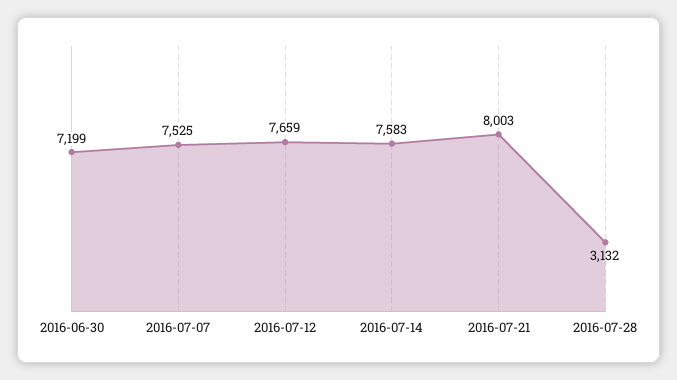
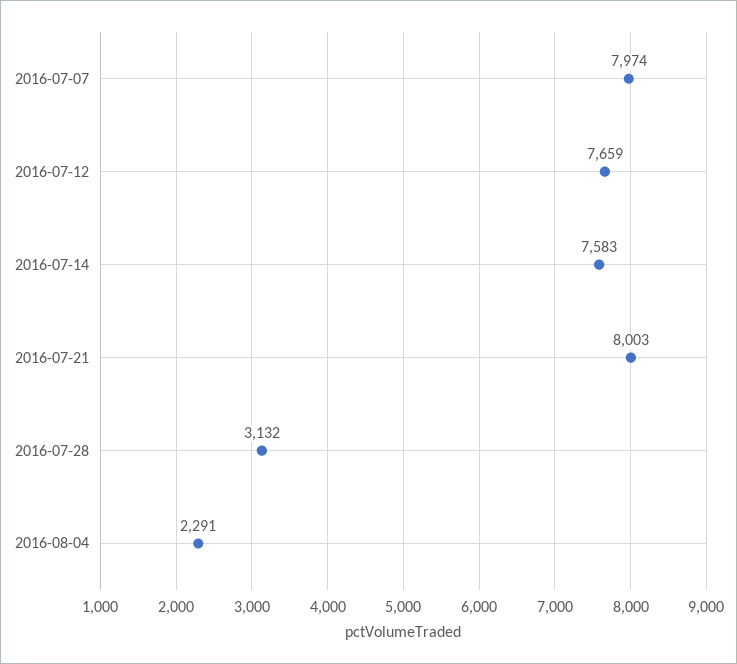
2016-06-30: 7199 -> none
2016-07-07: 7525 -> 7974
2016-08-04: none -> 2291

